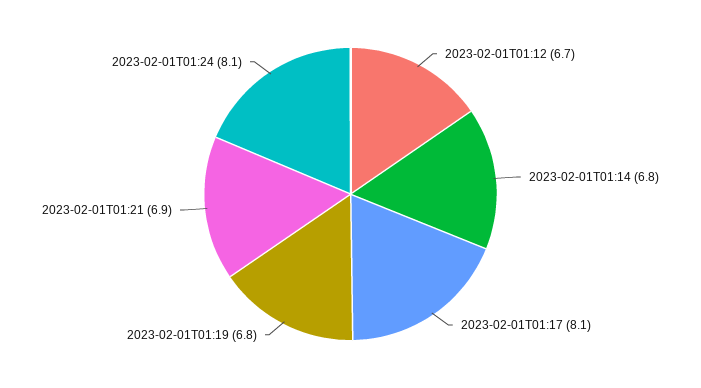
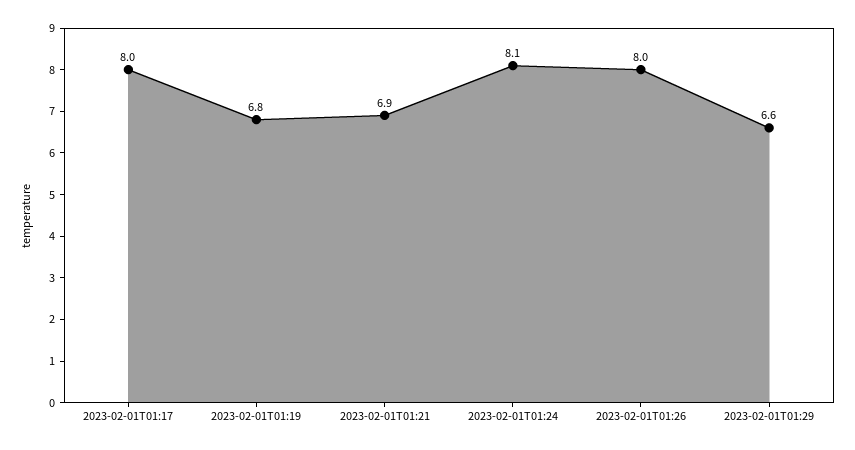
2023-02-01T01:12: 6.7 -> none
2023-02-01T01:14: 6.8 -> none
2023-02-01T01:17: 8.1 -> 8
2023-02-01T01:26: none -> 8
2023-02-01T01:29: none -> 6.6

